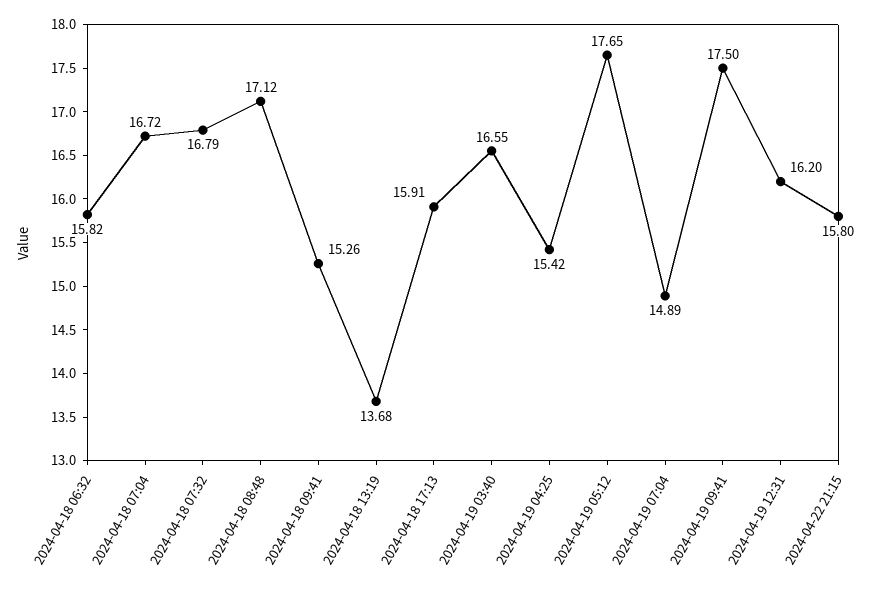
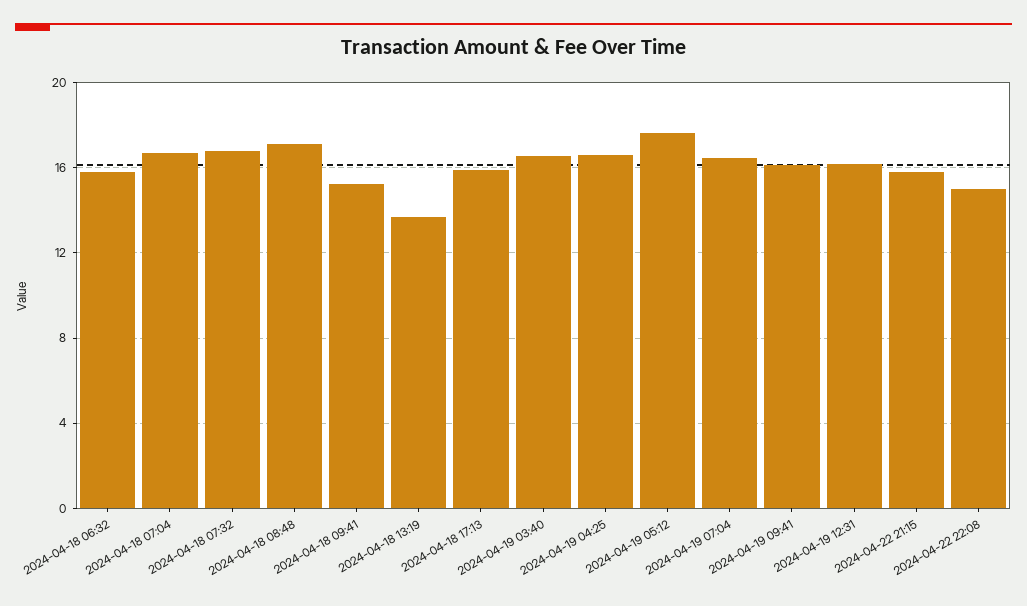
2024-04-19 04:25: 15.42 -> 16.5
2024-04-19 07:04: 14.89 -> 16.5
2024-04-19 09:41: 17.5 -> 16
2024-04-22 22:08: none -> 15

